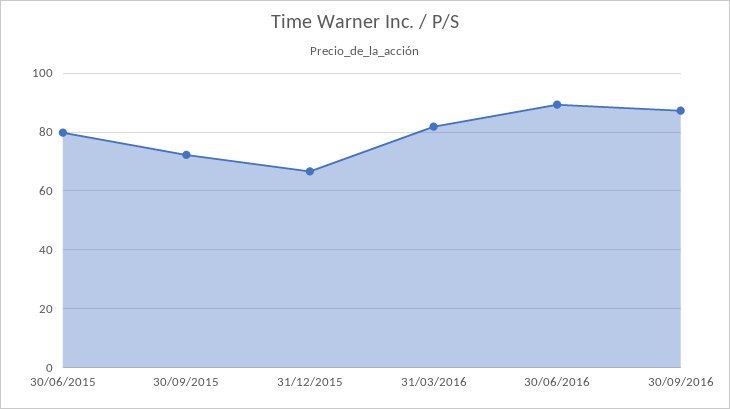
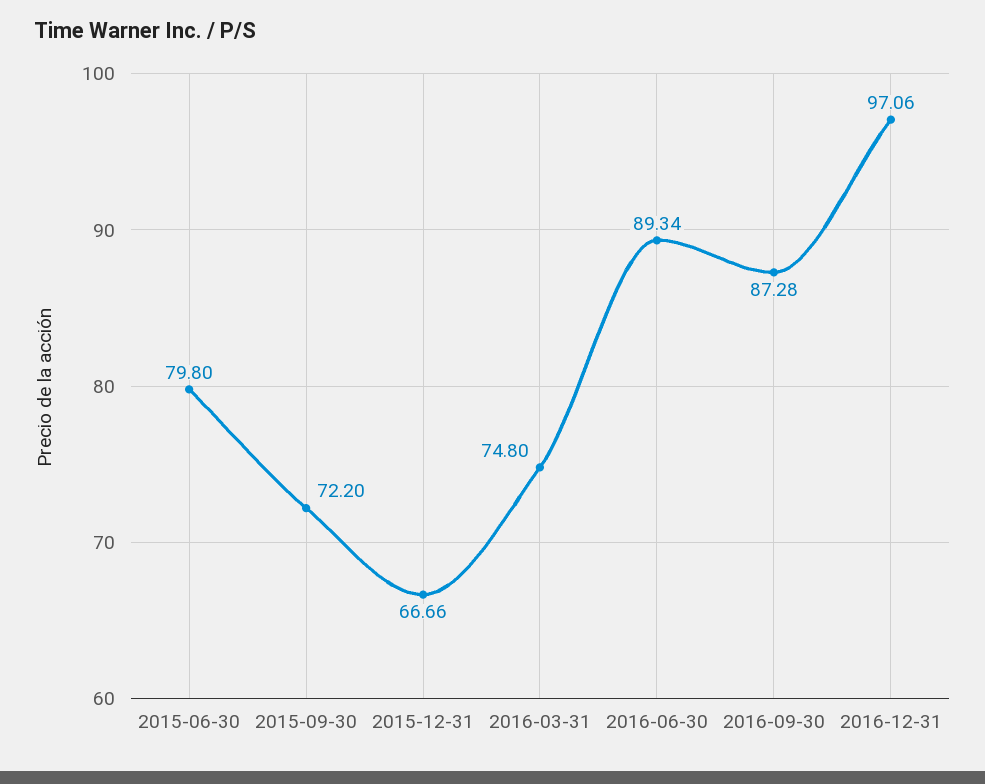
31/03/2016: 82.5 -> 74.8
2016-12-31: none -> 97.06

